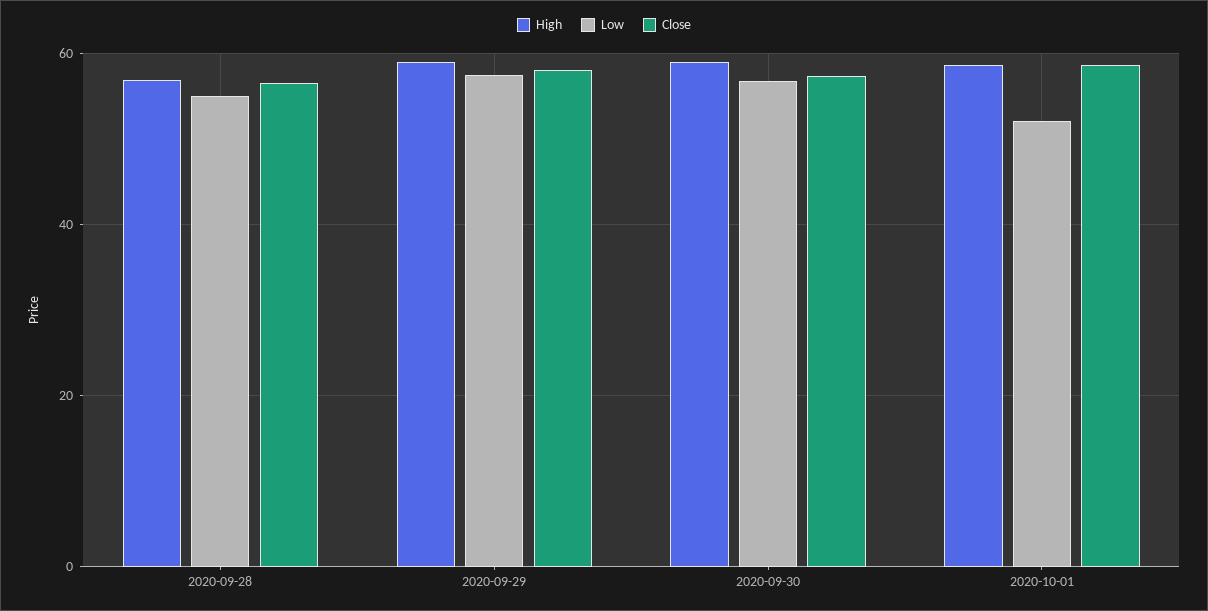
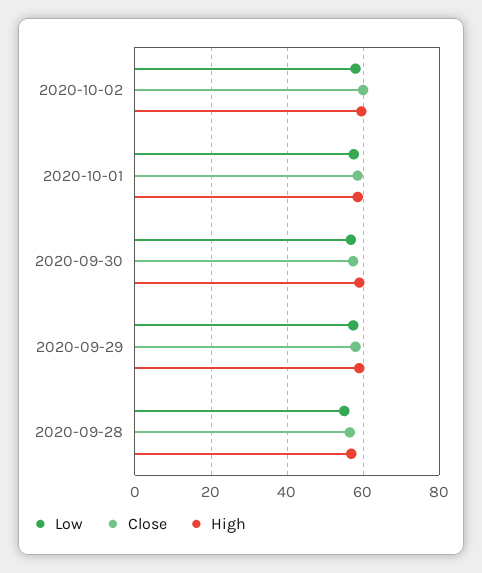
Low, 2020-10-01: 52 -> 58
Low, 2020-10-02: none -> 58
Close, 2020-10-02: none -> 60
High, 2020-10-02: none -> 60

